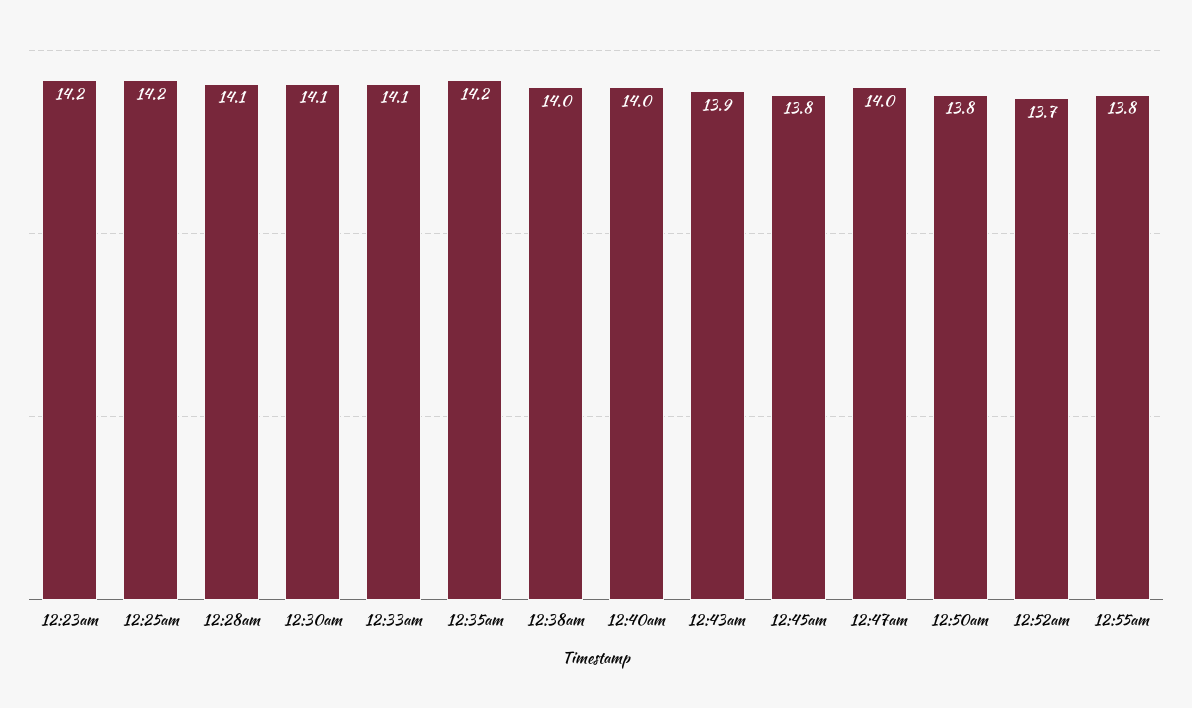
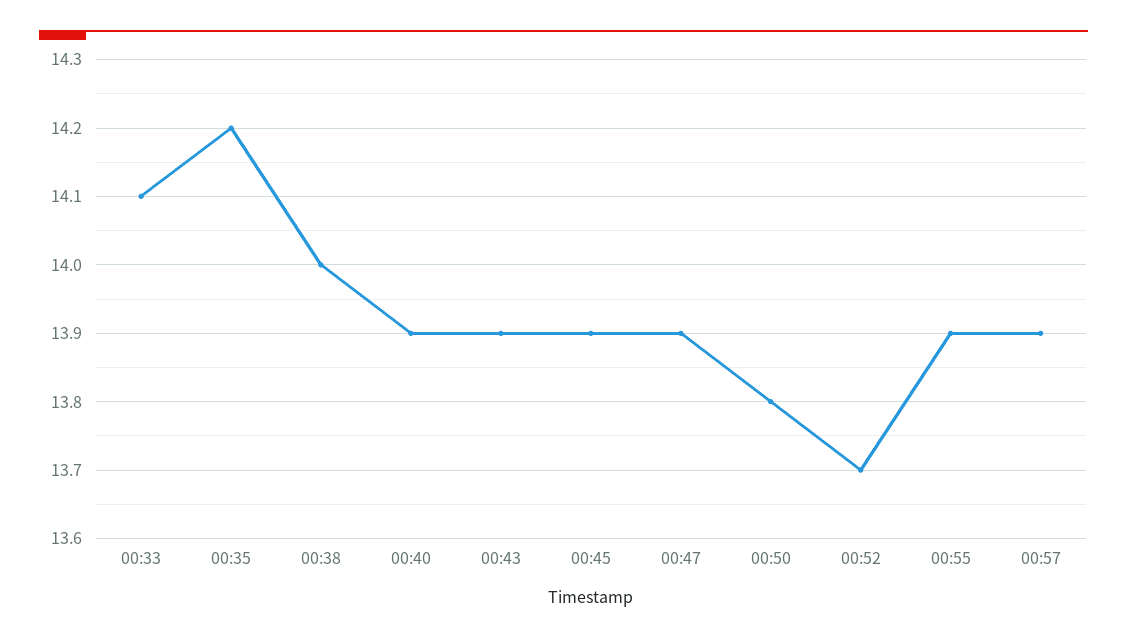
12:23am: 14.2 -> none
12:25am: 14.2 -> none
12:28am: 14.1 -> none
12:30am: 14.1 -> none
12:40am: 14 -> 13.9
12:45am: 13.8 -> 13.9
12:47am: 14 -> 13.9
12:55am: 13.8 -> 13.9
00:57: none -> 13.9

